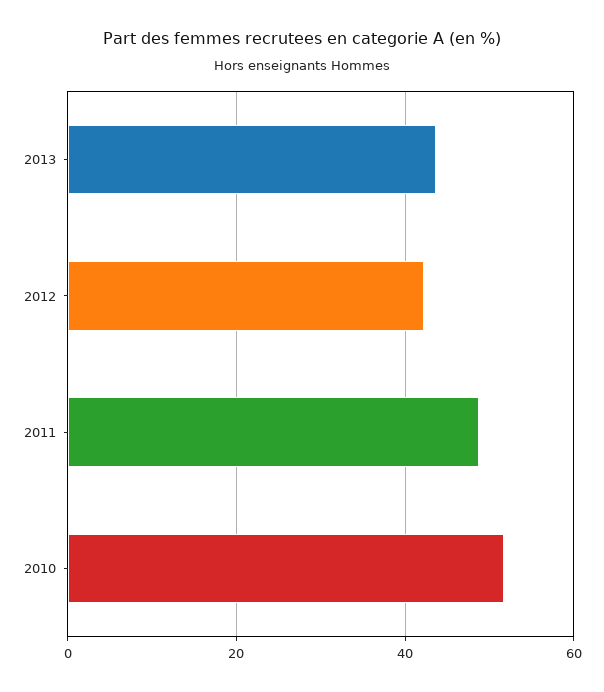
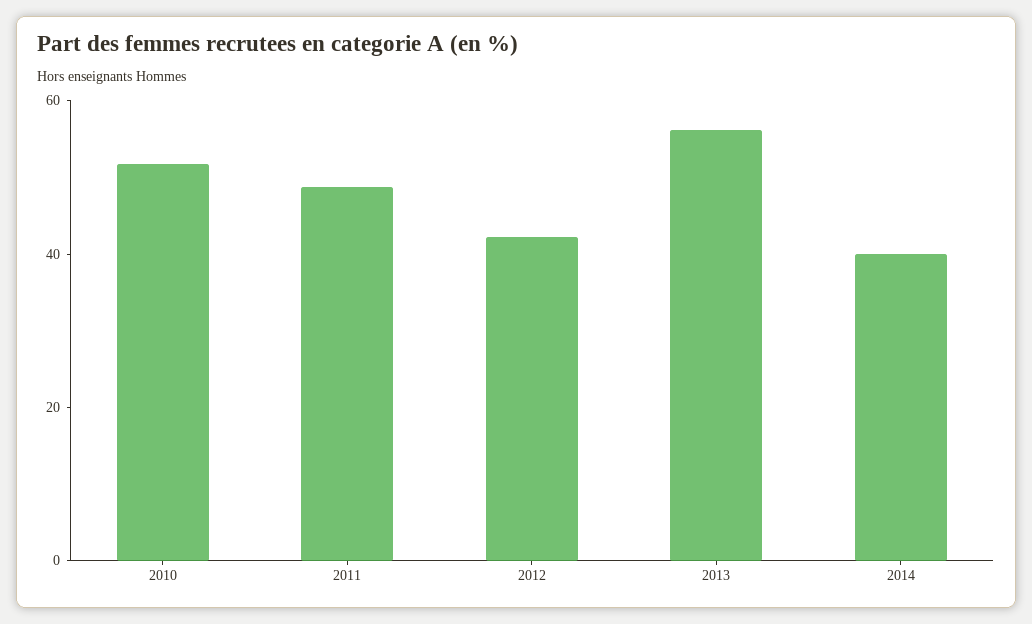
2013: 44 -> 55
2014: none -> 40

